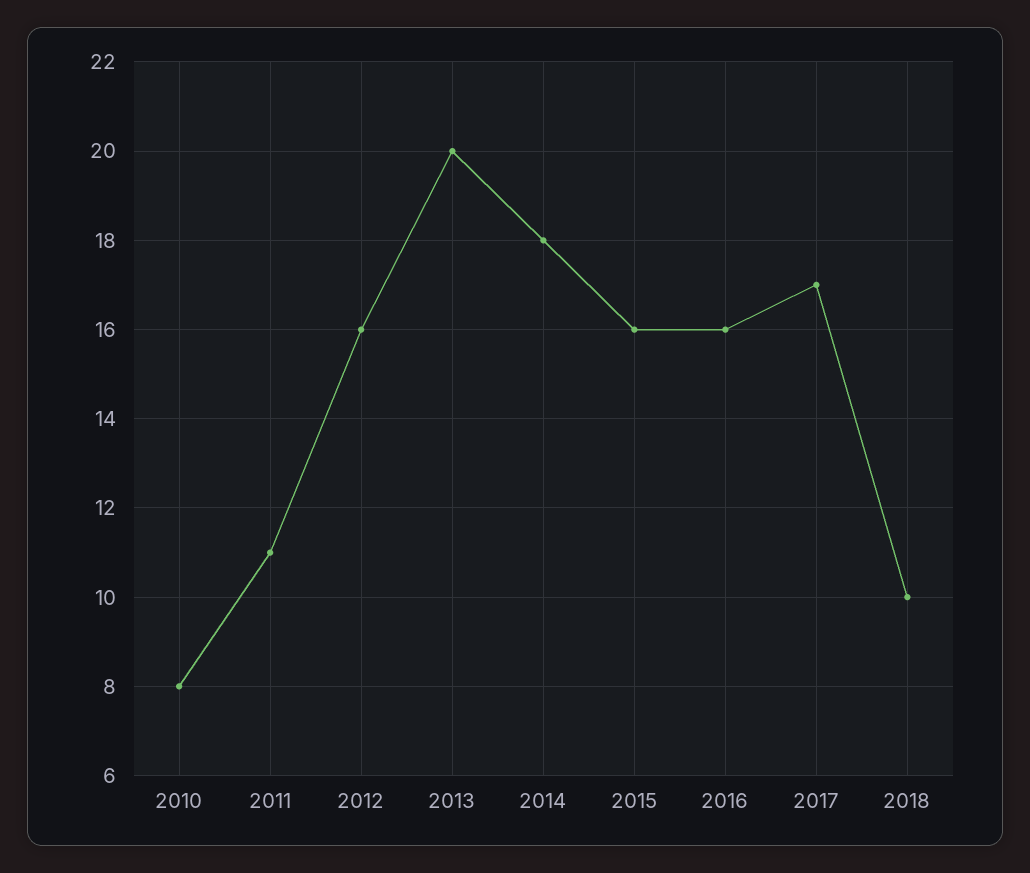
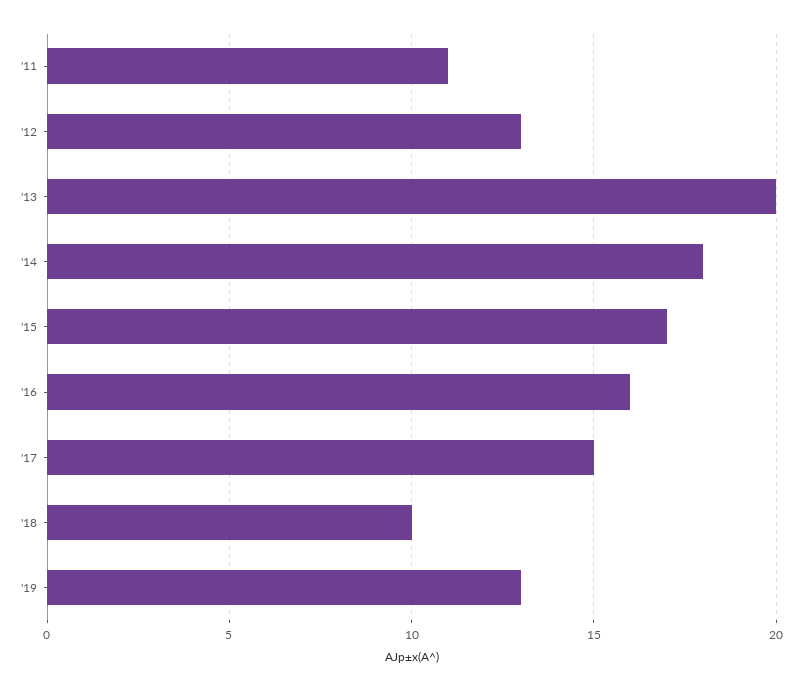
2010: 8 -> none
2012: 16 -> 13
2015: 16 -> 17
2017: 17 -> 15
'19: none -> 13

